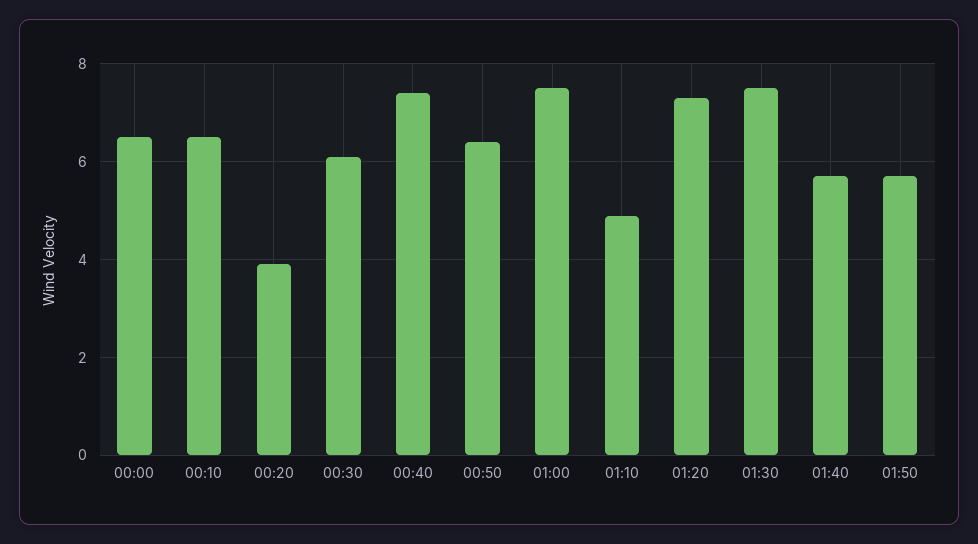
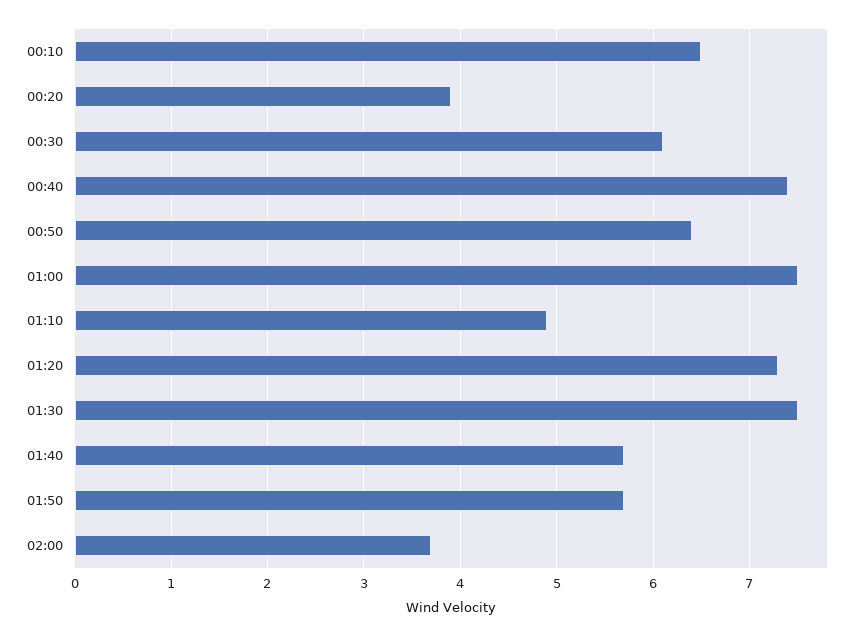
00:00: 6.5 -> none
02:00: none -> 3.7

